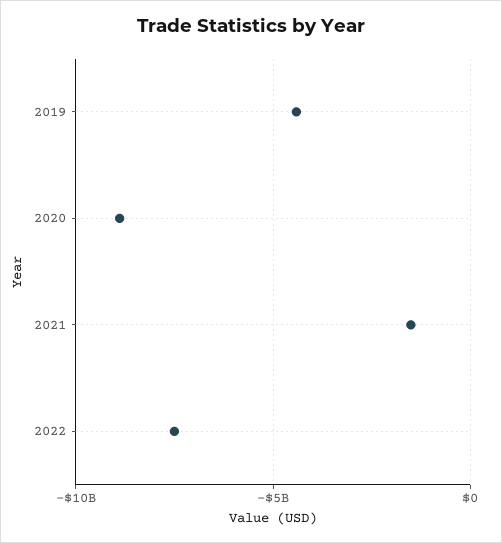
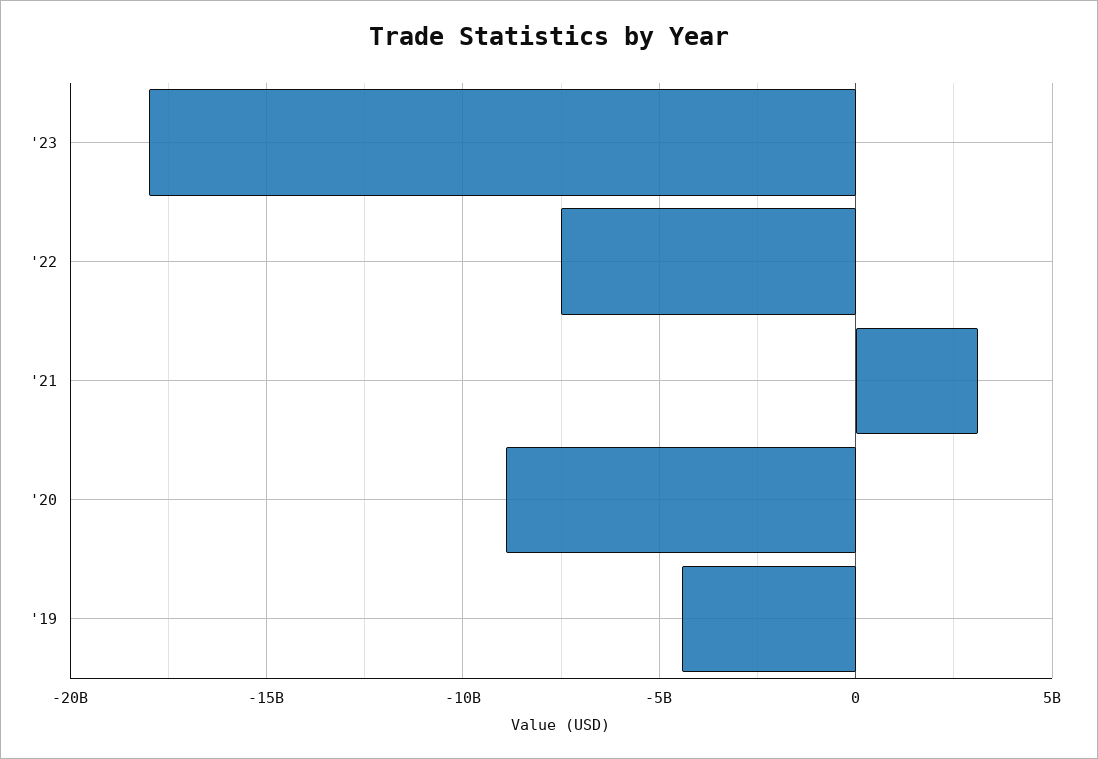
2021: -1500000000 -> 3000000000
'23: none -> -18000000000

